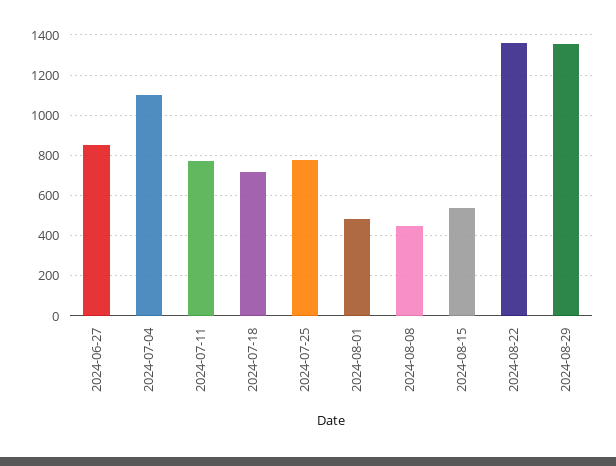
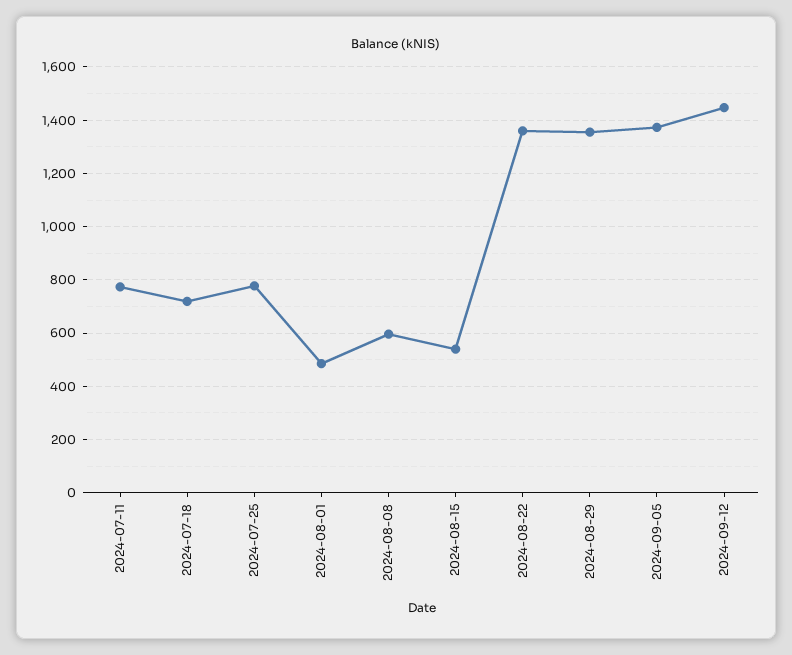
2024-06-27: 850 -> none
2024-07-04: 1100 -> none
2024-08-08: 450 -> 600
2024-09-05: none -> 1375
2024-09-12: none -> 1450

